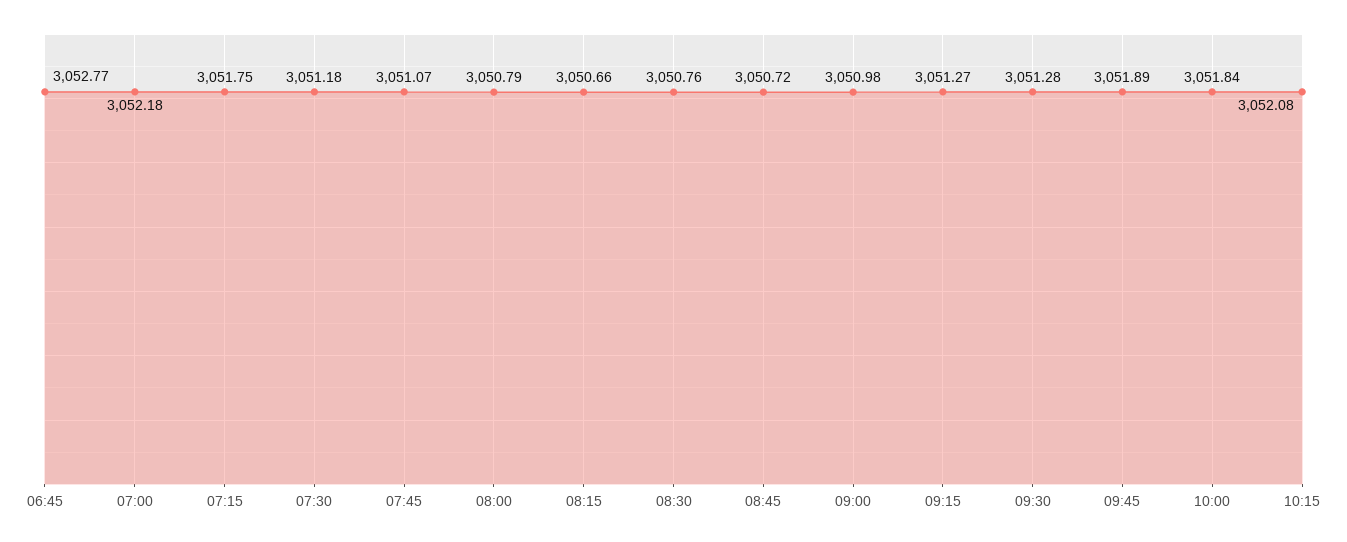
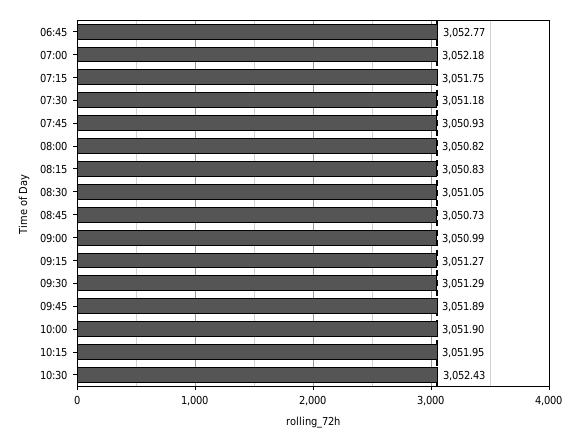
07:45: 3051.07 -> 3050.93
08:00: 3050.79 -> 3050.82
08:15: 3050.66 -> 3050.83
08:30: 3050.76 -> 3051.05
08:45: 3050.72 -> 3050.73
09:00: 3050.98 -> 3050.99
09:30: 3051.28 -> 3051.29
10:00: 3051.84 -> 3051.9
10:15: 3052.08 -> 3051.95
10:30: none -> 3052.43

